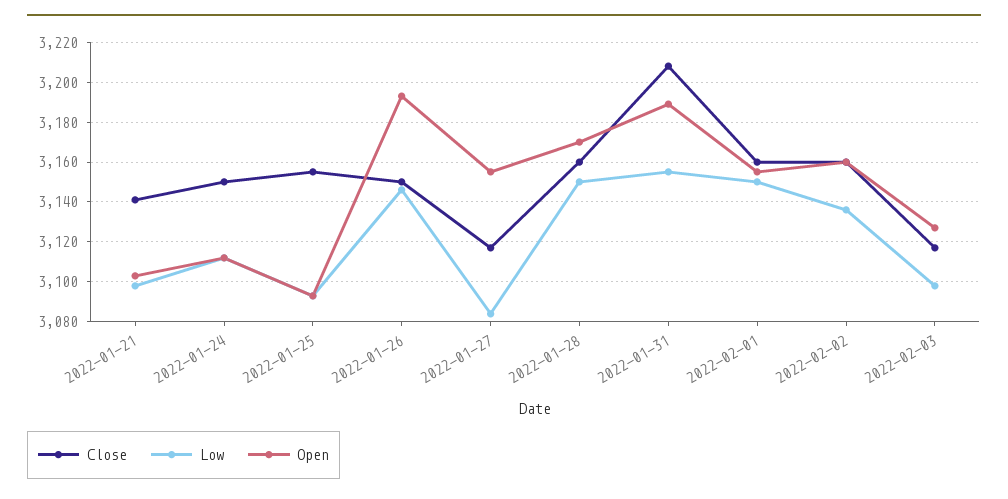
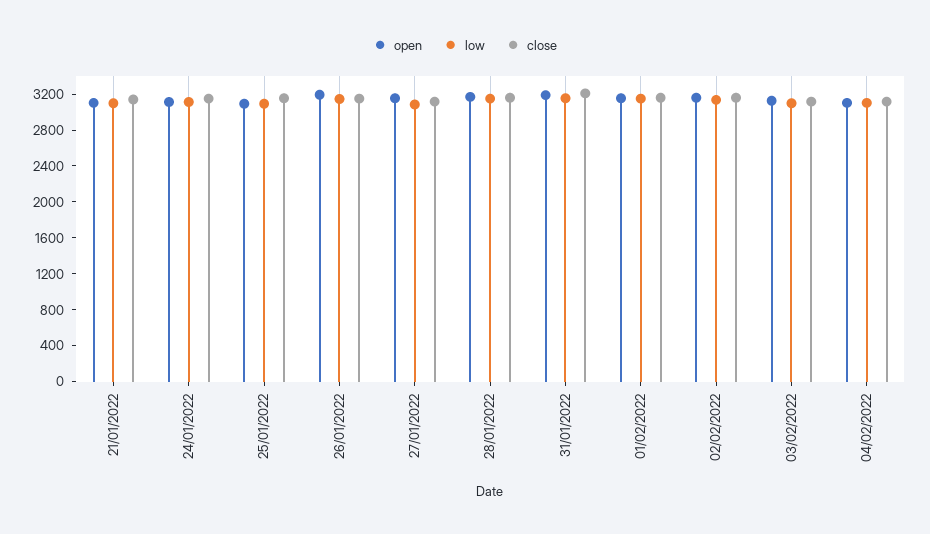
Open, 04/02/2022: none -> 3100
Low, 04/02/2022: none -> 3100
Close, 04/02/2022: none -> 3100

